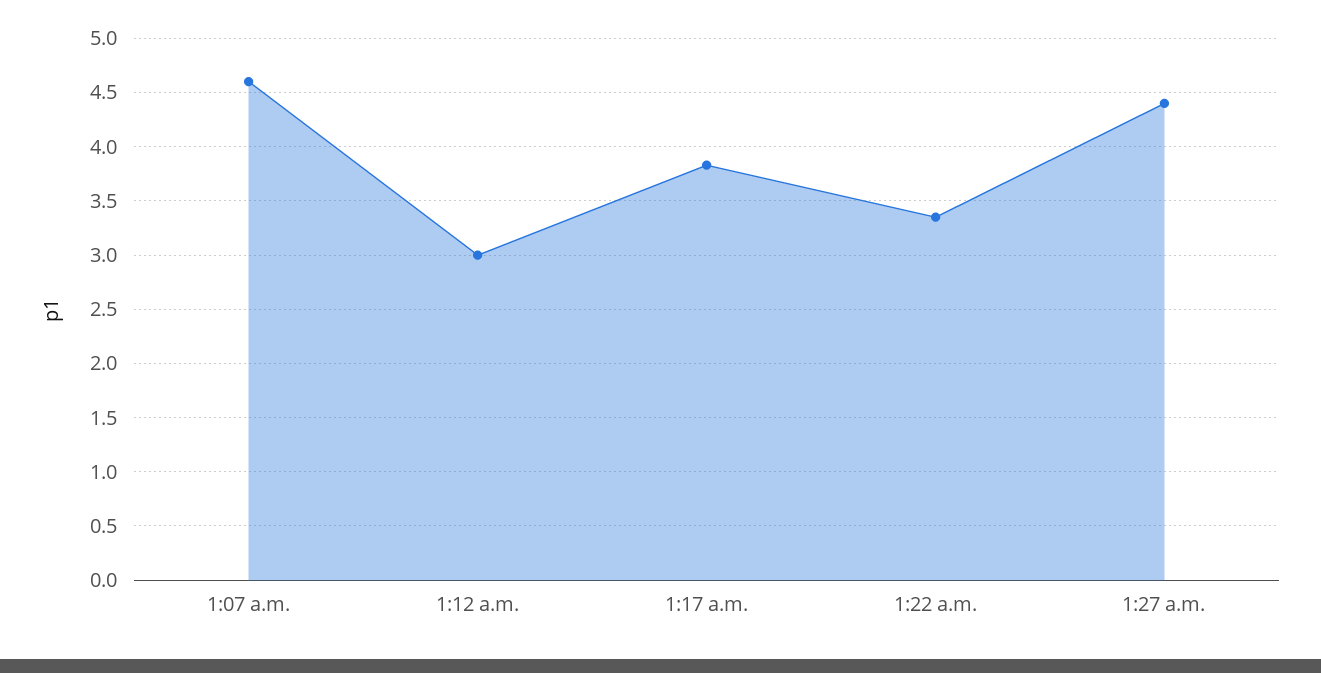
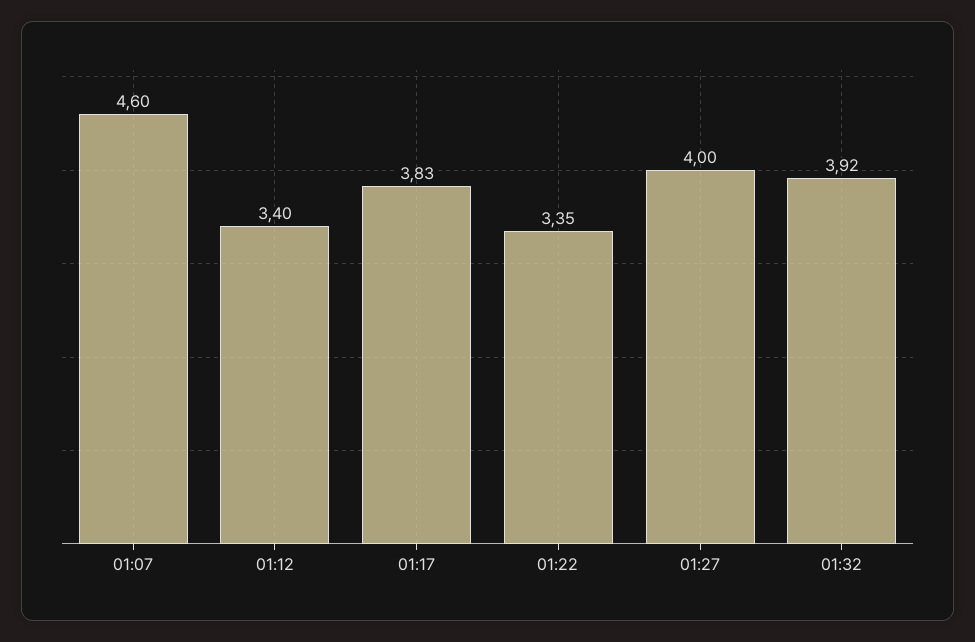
1:12 a.m.: 3 -> 3.4
1:27 a.m.: 4.4 -> 4
01:32: none -> 3.92

